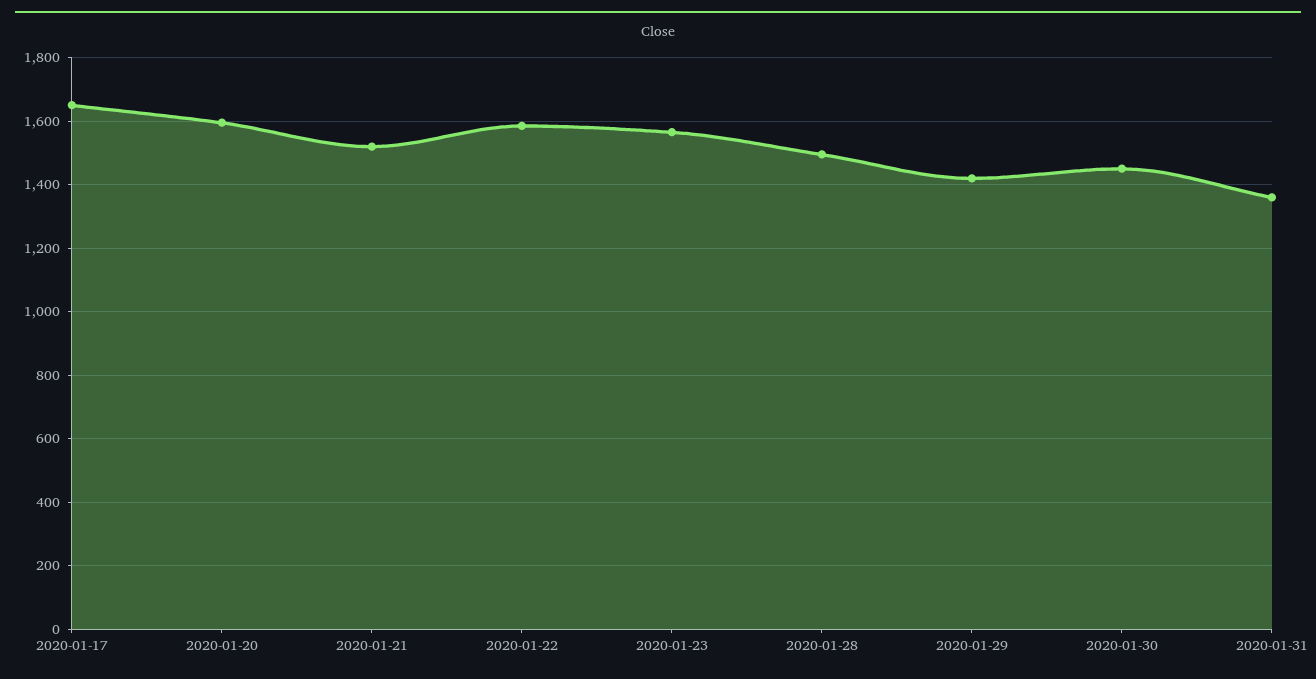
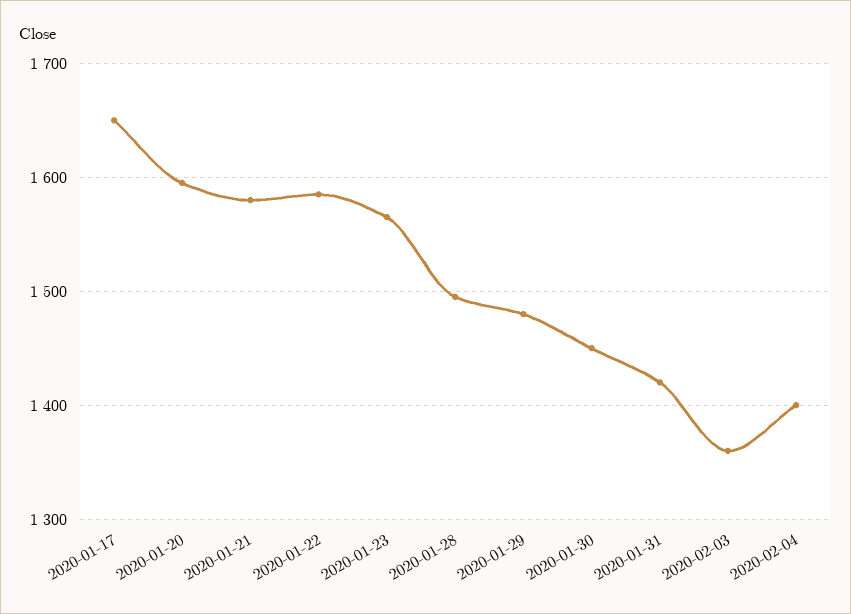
2020-01-21: 1520 -> 1580
2020-01-29: 1420 -> 1480
2020-01-31: 1360 -> 1420
2020-02-03: none -> 1360
2020-02-04: none -> 1400

